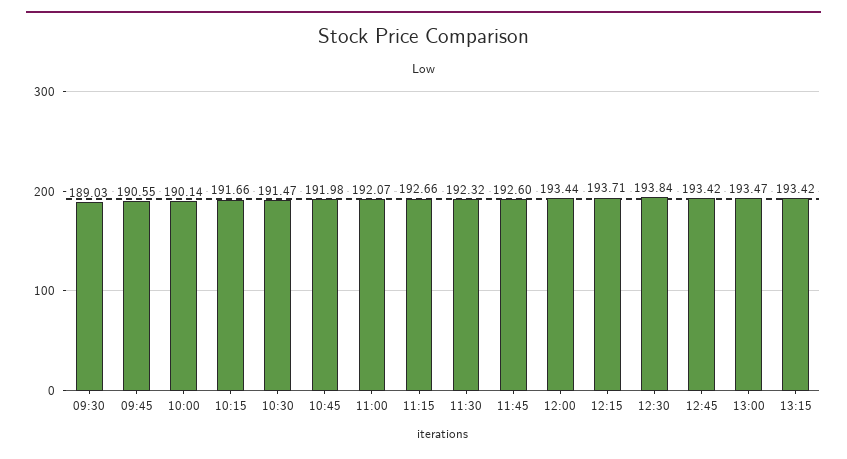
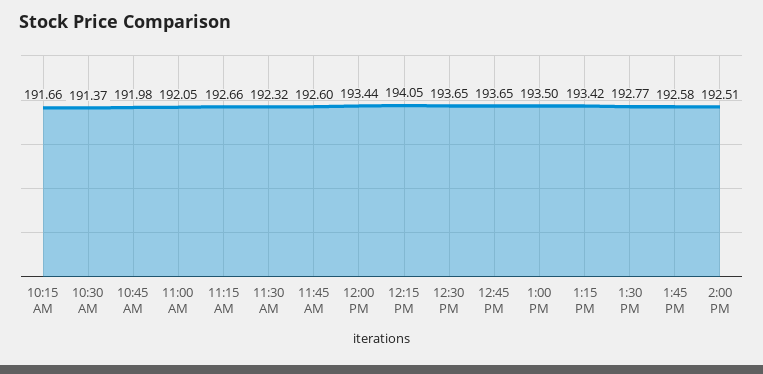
09:30: 189.03 -> none
09:45: 190.55 -> none
10:00: 190.14 -> none
10:30: 191.47 -> 191.37
11:00: 192.07 -> 192.05
12:15: 193.71 -> 194.05
12:30: 193.84 -> 193.65
12:45: 193.42 -> 193.65
13:00: 193.47 -> 193.5
1:30 PM: none -> 192.77
1:45 PM: none -> 192.58
2:00 PM: none -> 192.51

